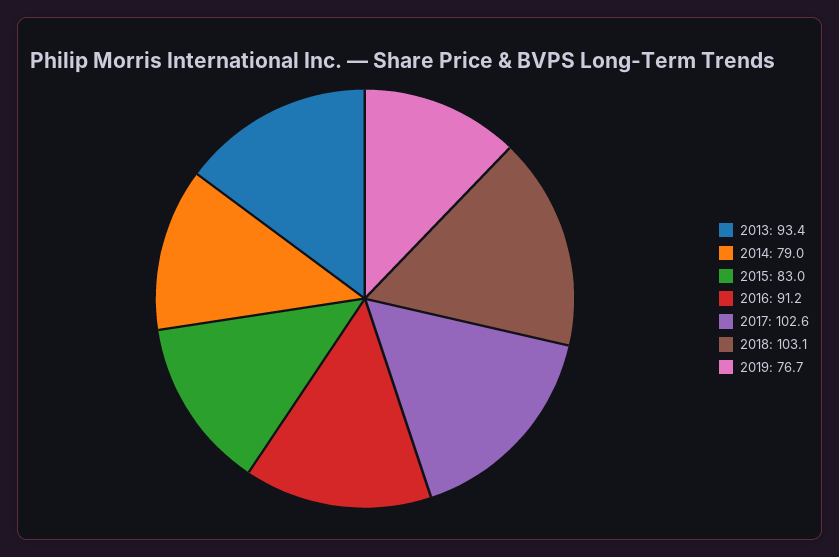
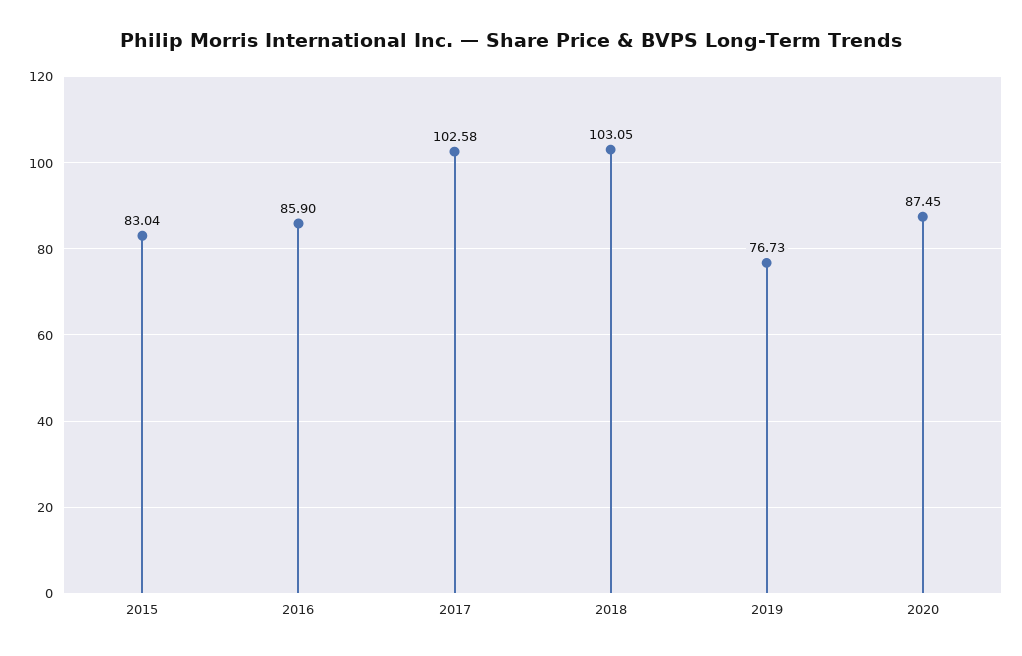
2013: 93.4 -> none
2014: 79 -> none
2016: 91.2 -> 85.9
2020: none -> 87.45

